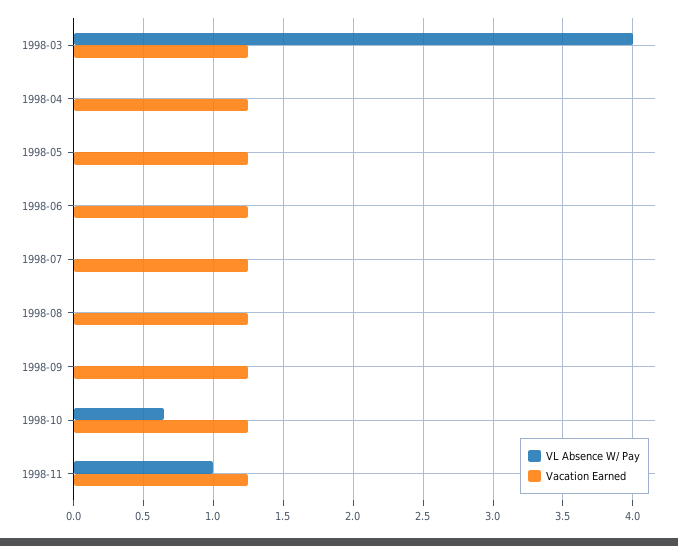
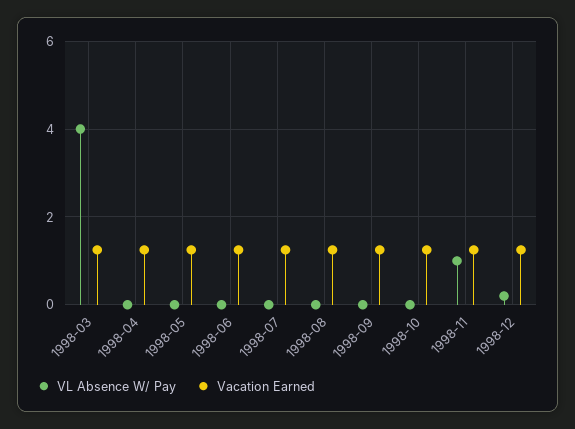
VL Absence W/ Pay, 1998-10: 0.65 -> 0
VL Absence W/ Pay, 1998-12: none -> 0.2
Vacation Earned, 1998-12: none -> 1.2

